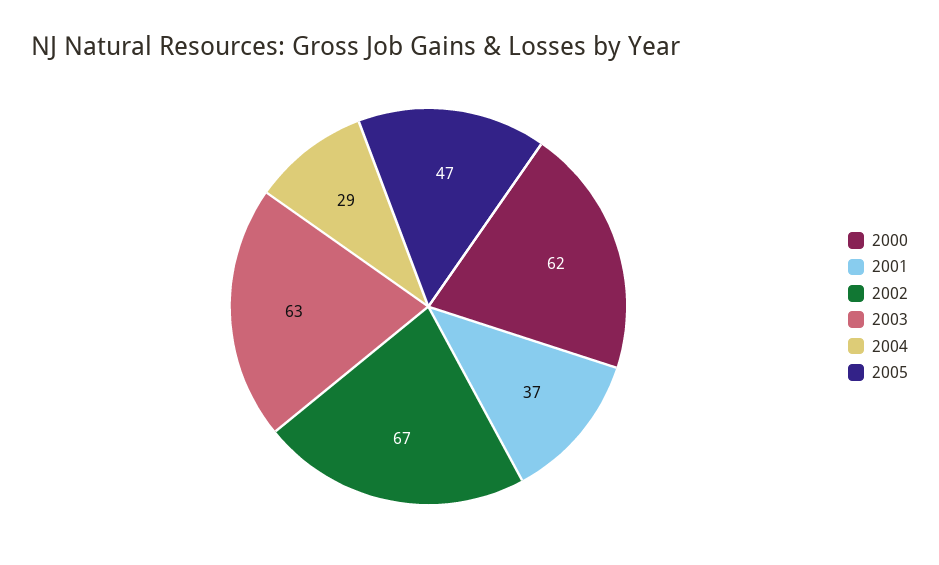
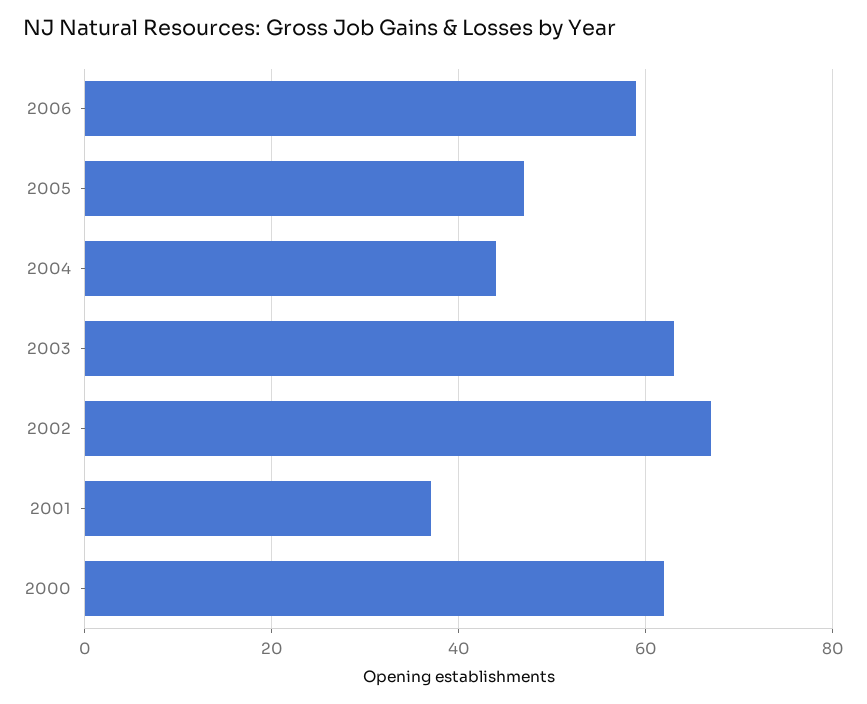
2004: 29 -> 45
2006: none -> 60

